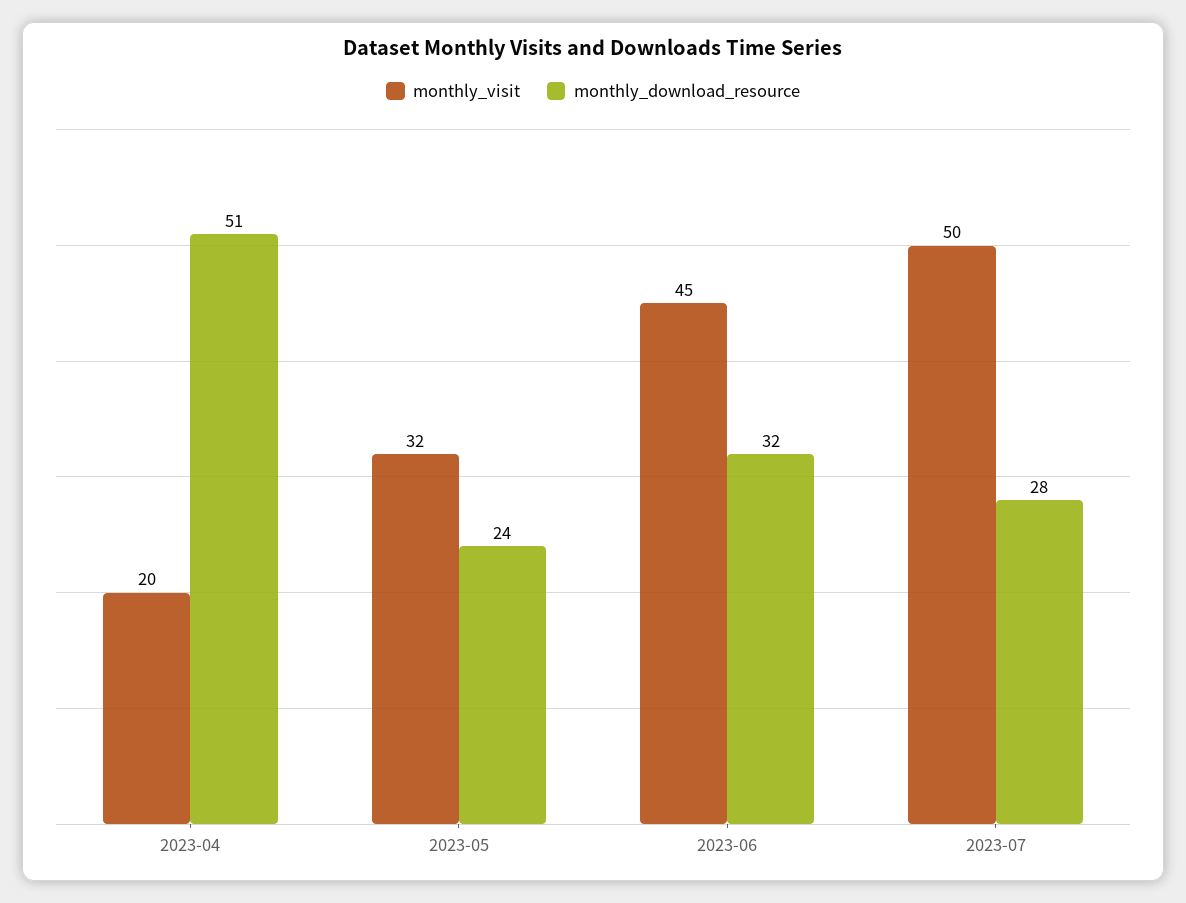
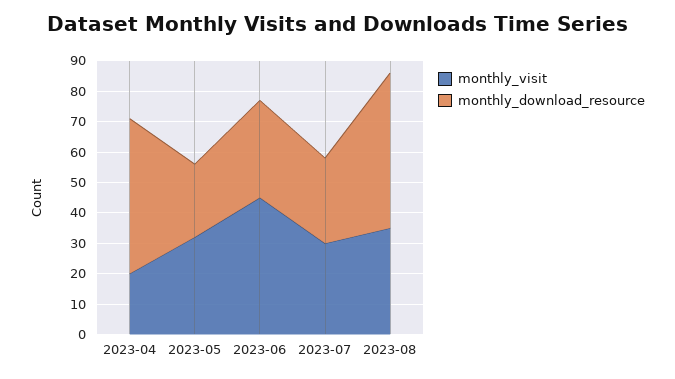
monthly_visit, 2023-07: 50 -> 30
monthly_visit, 2023-08: none -> 35
monthly_download_resource, 2023-08: none -> 50

